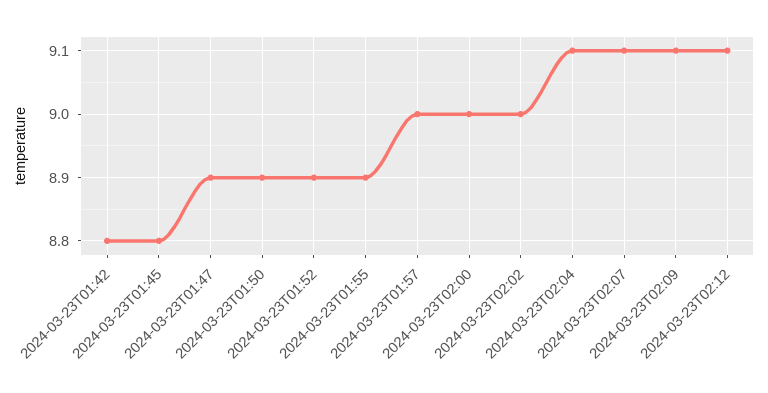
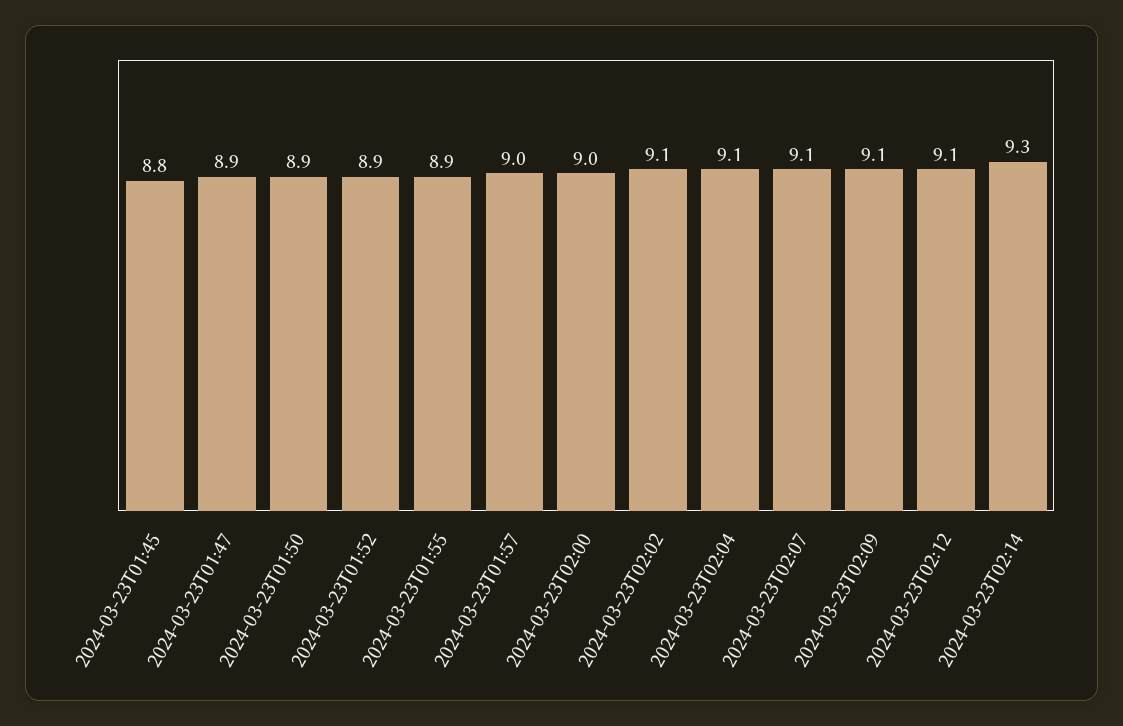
2024-03-23T01:42: 8.8 -> none
2024-03-23T02:02: 9 -> 9.1
2024-03-23T02:14: none -> 9.3

